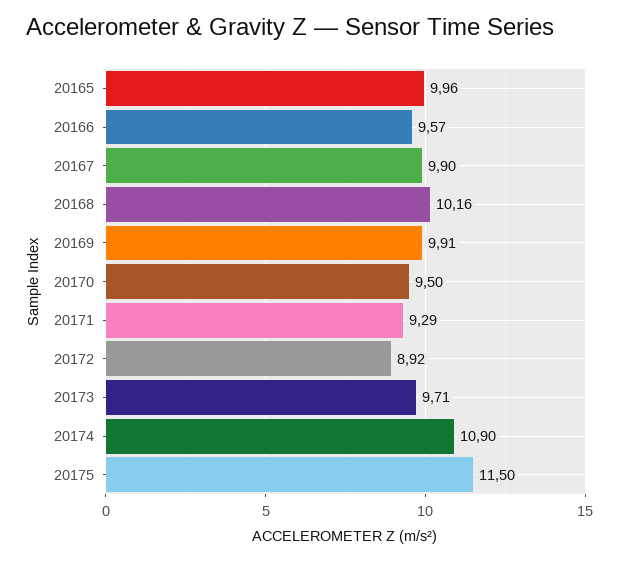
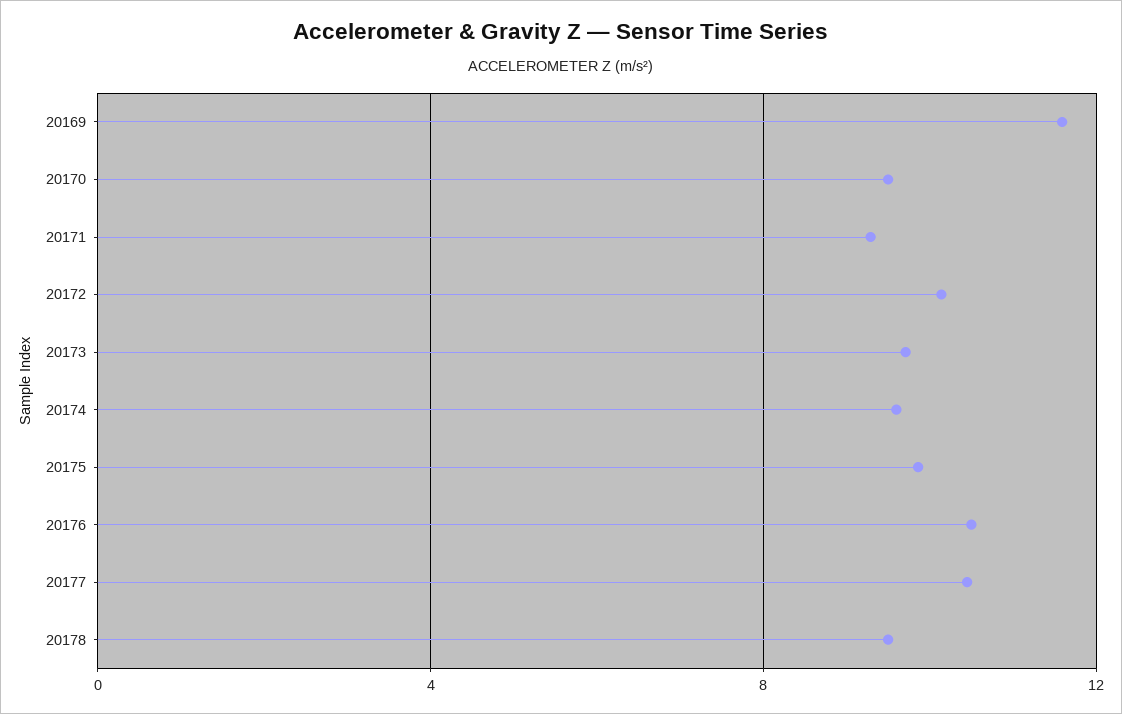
20165: 9.96 -> none
20166: 9.57 -> none
20167: 9.9 -> none
20168: 10.16 -> none
20169: 9.91 -> 11.5
20172: 8.92 -> 10
20174: 10.9 -> 9.5
20175: 11.5 -> 10
20176: none -> 10.5
20177: none -> 10.5
20178: none -> 9.5

